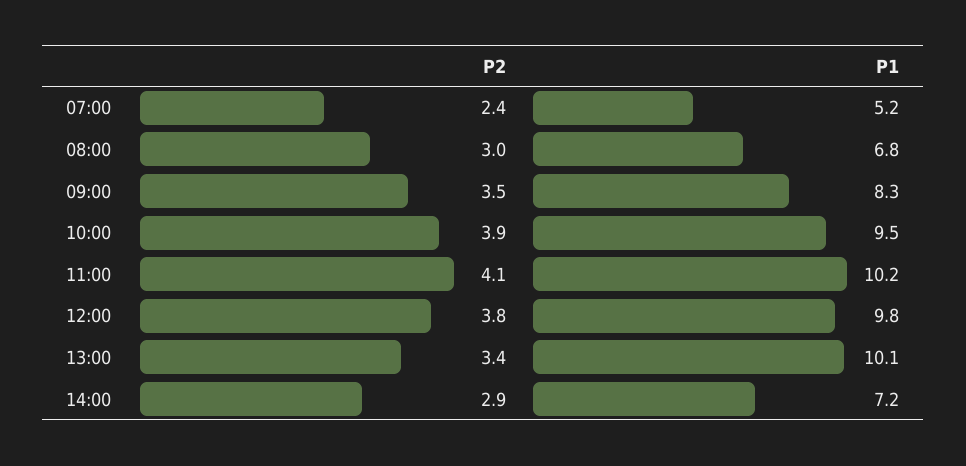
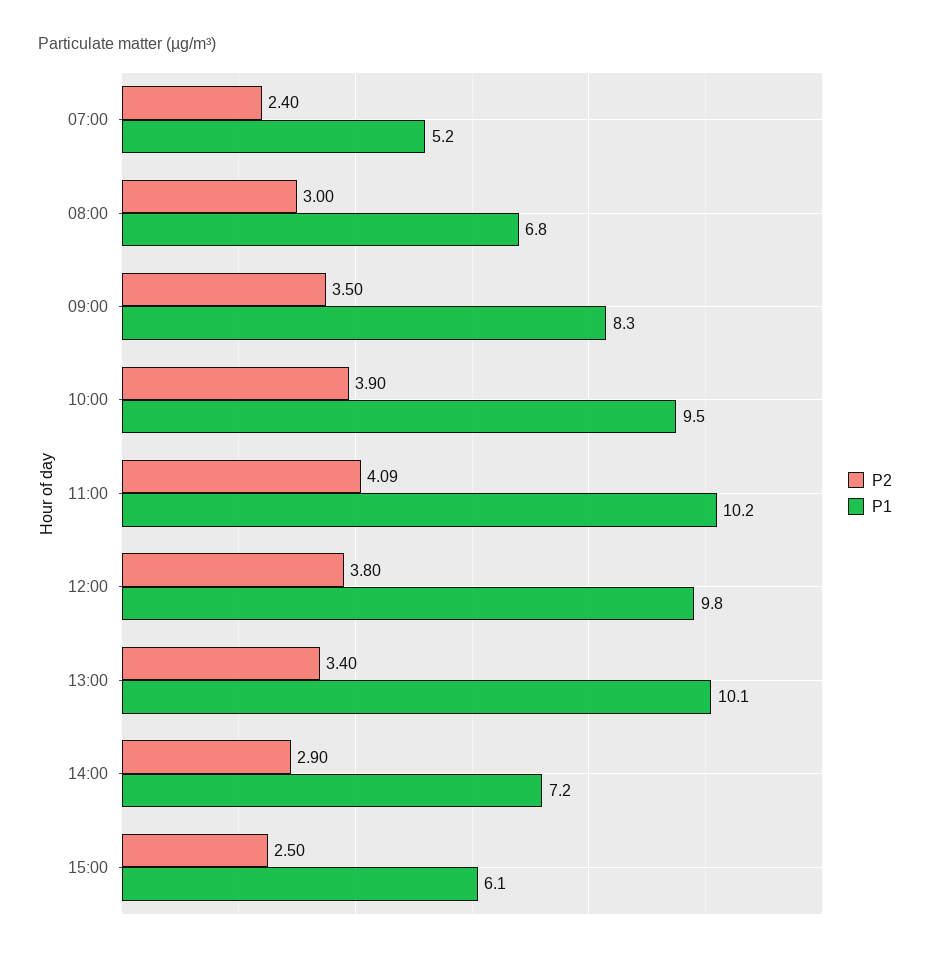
P2, 11:00: 4.1 -> 4.09
P2, 15:00: none -> 2.5
P1, 15:00: none -> 6.1

